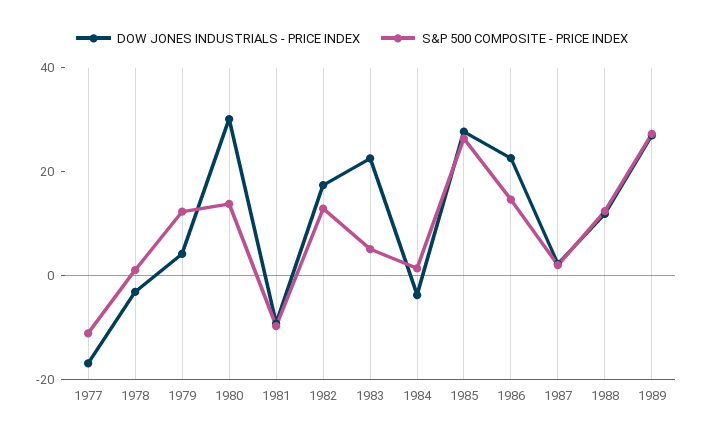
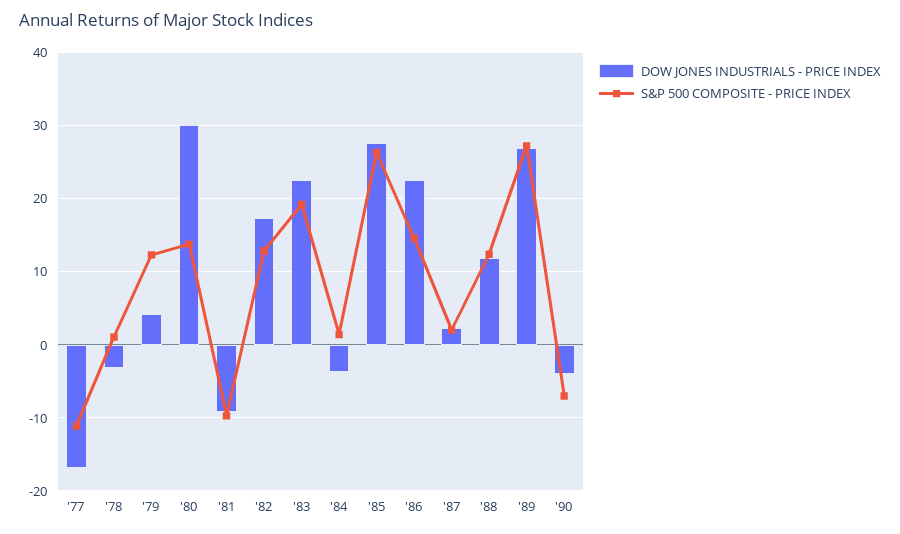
S&P 500 COMPOSITE - PRICE INDEX, 1983: 5 -> 19
DOW JONES INDUSTRIALS - PRICE INDEX, '90: none -> -4
S&P 500 COMPOSITE - PRICE INDEX, '90: none -> -7

